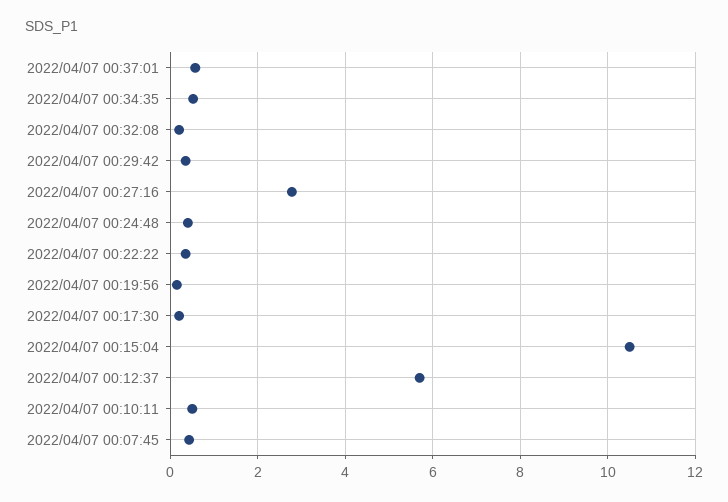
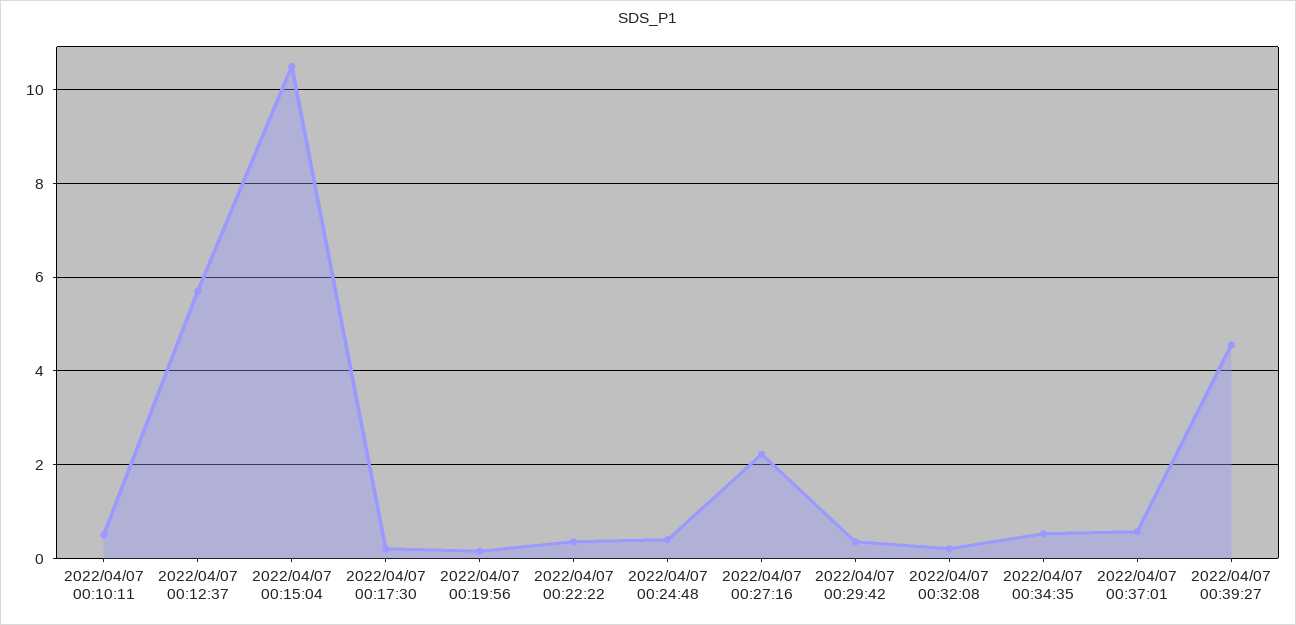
2022/04/07 00:27:16: 2.8 -> 2.2
2022/04/07 00:07:45: 0.4 -> none
2022/04/07 00:39:27: none -> 4.6

